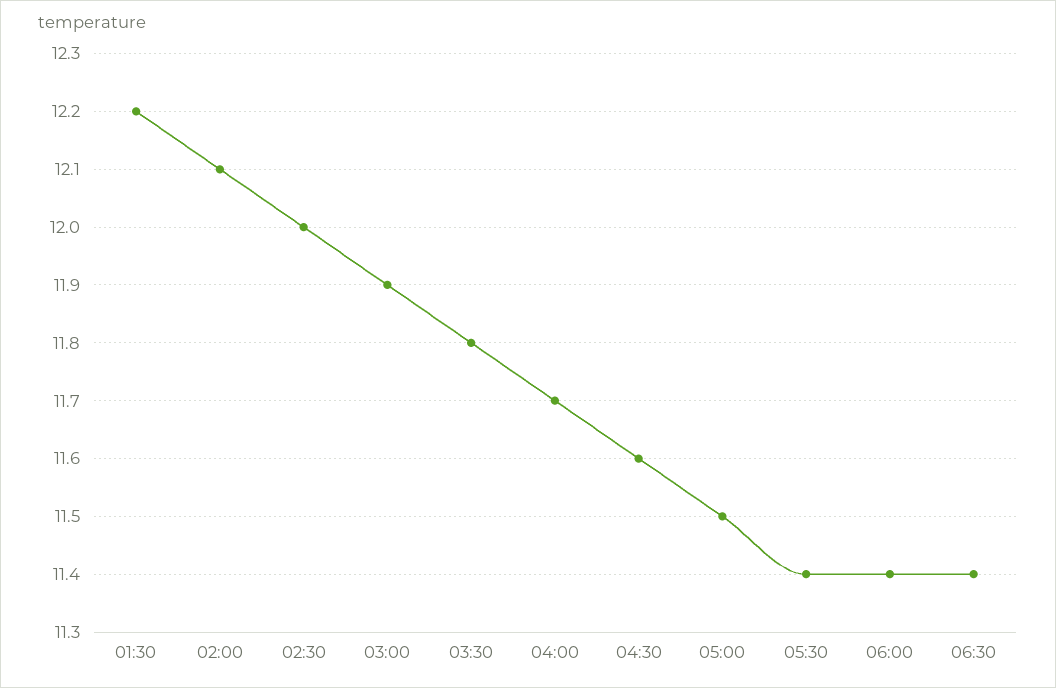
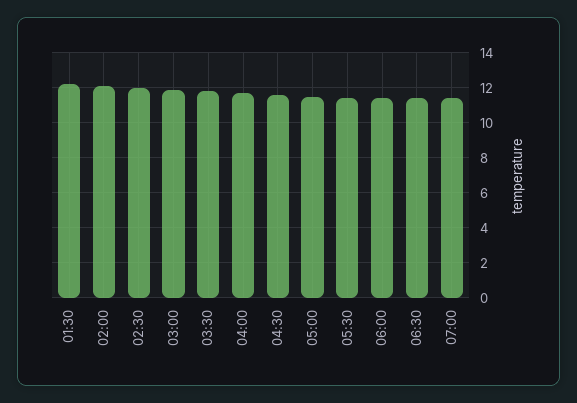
07:00: none -> 11.5

